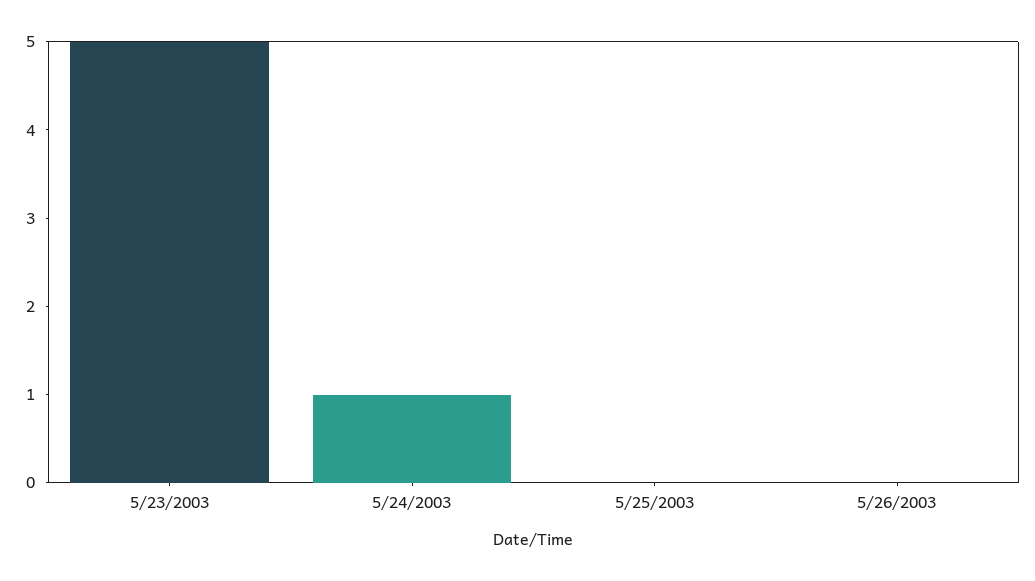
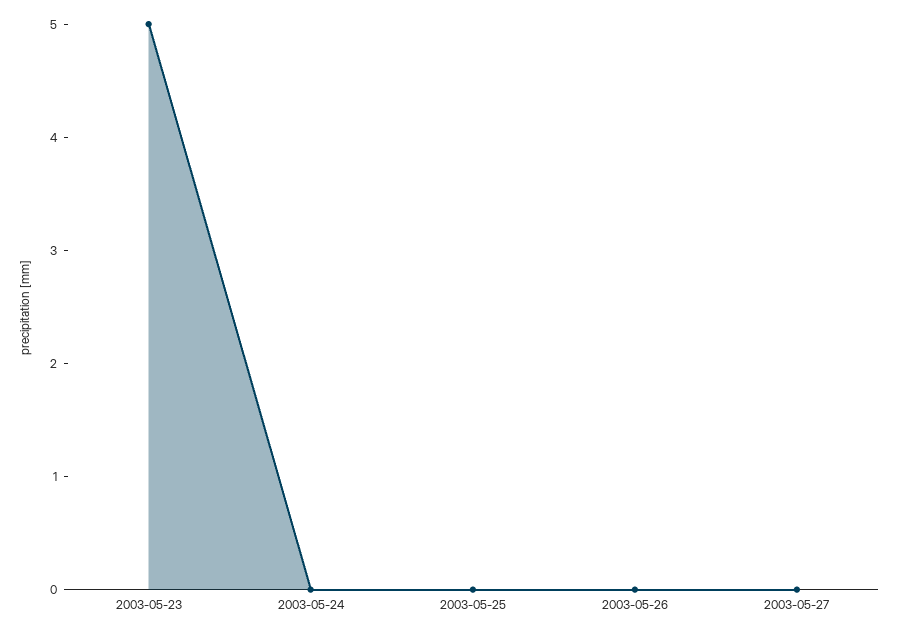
5/24/2003: 1 -> 0
2003-05-27: none -> 0

